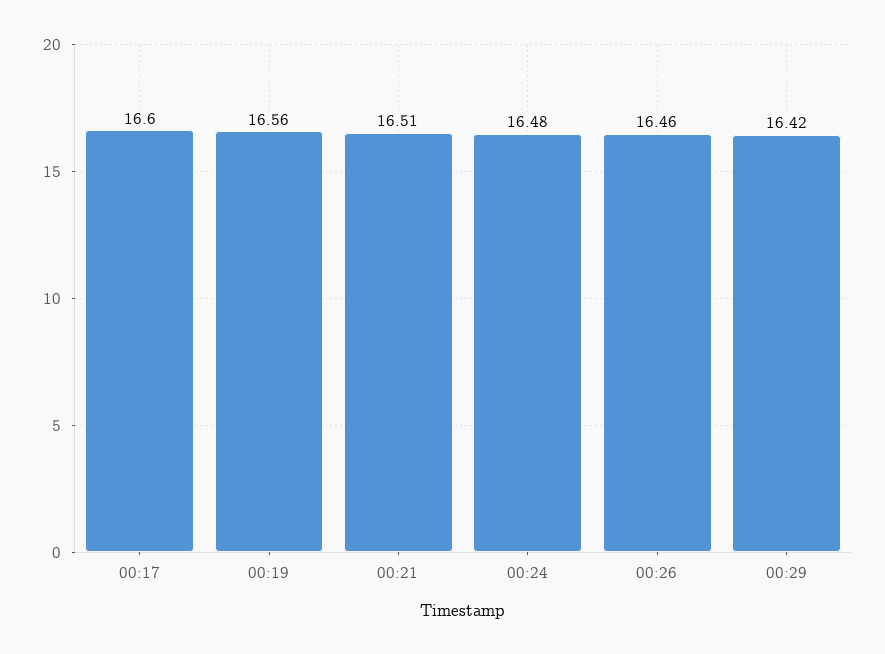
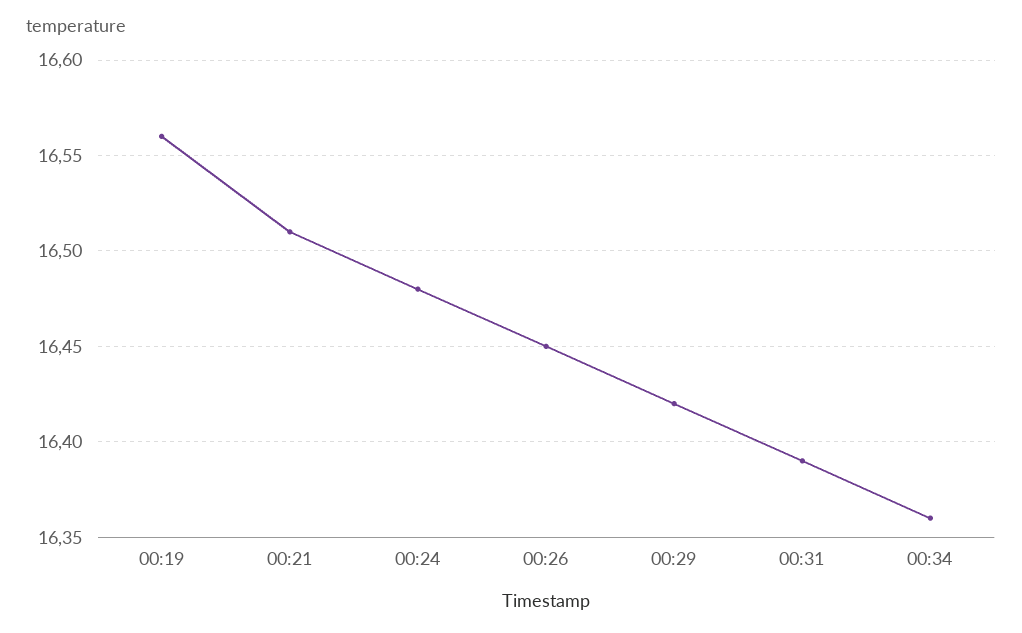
00:17: 16.6 -> none
00:26: 16.46 -> 16.45
00:31: none -> 16.39
00:34: none -> 16.36

